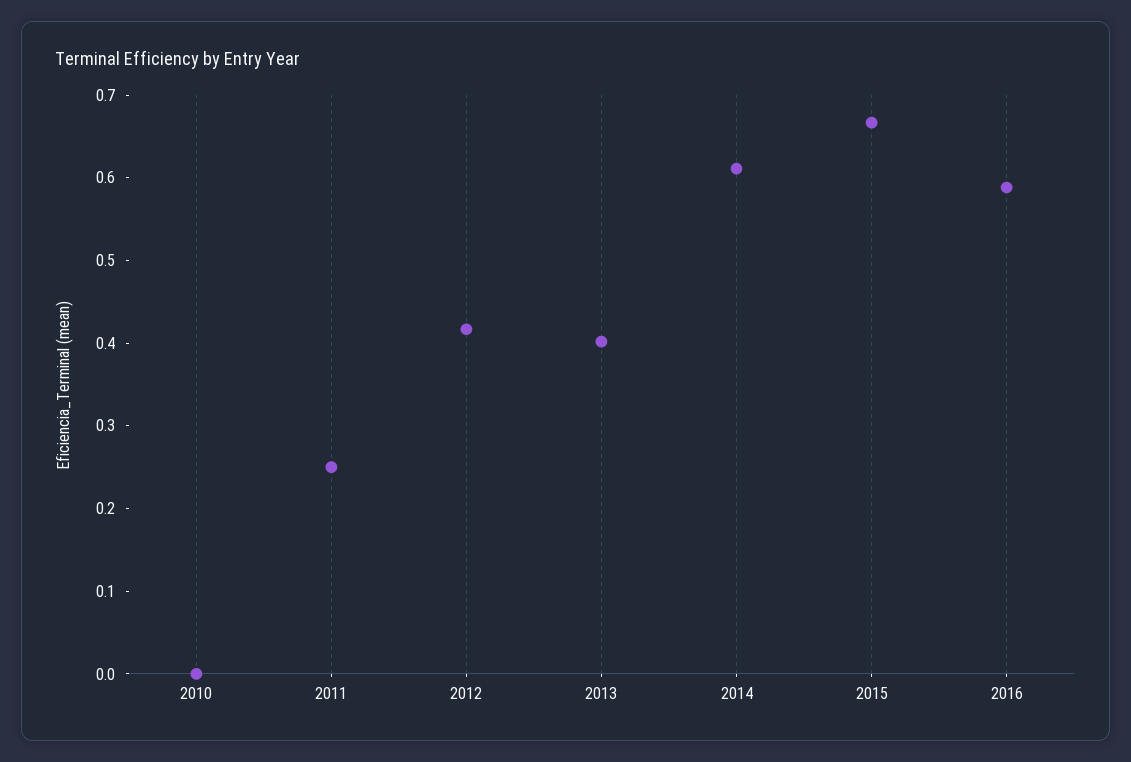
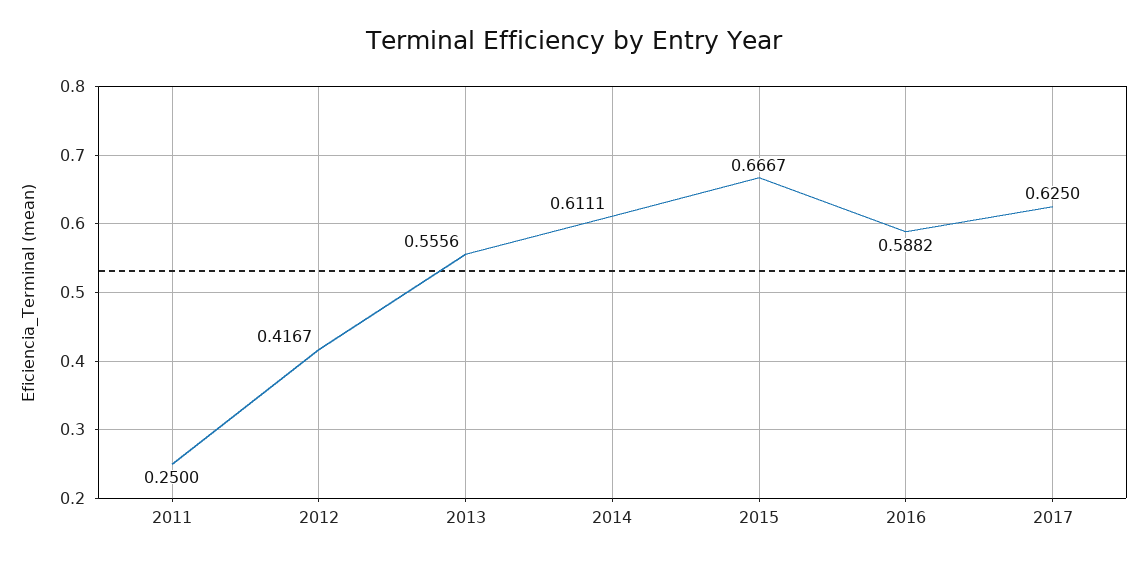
2010: 0 -> none
2013: 0.4 -> 0.5556
2017: none -> 0.625

